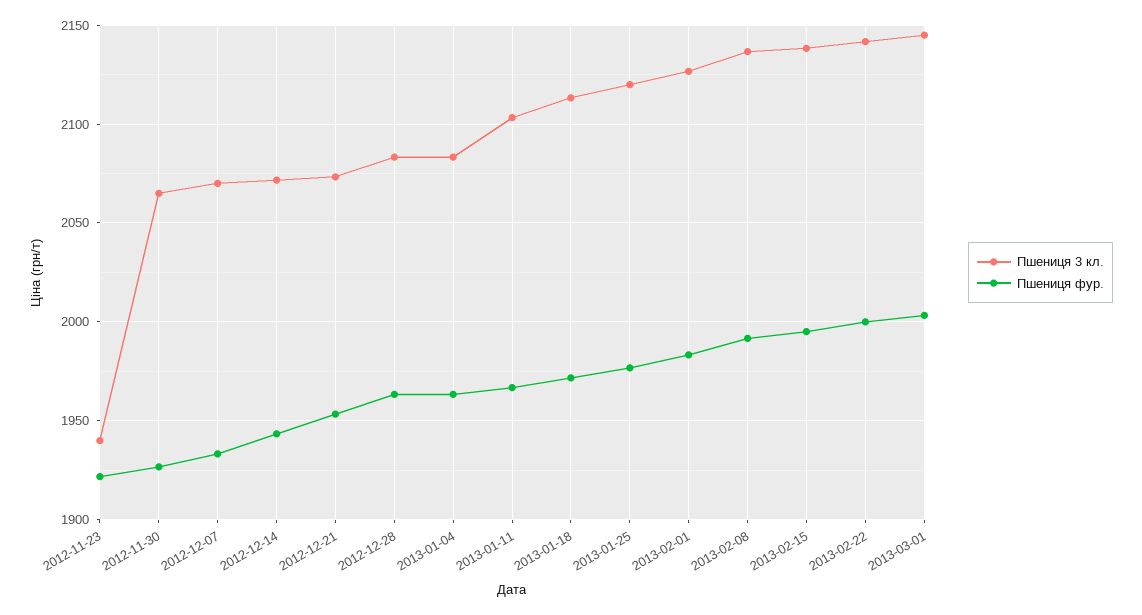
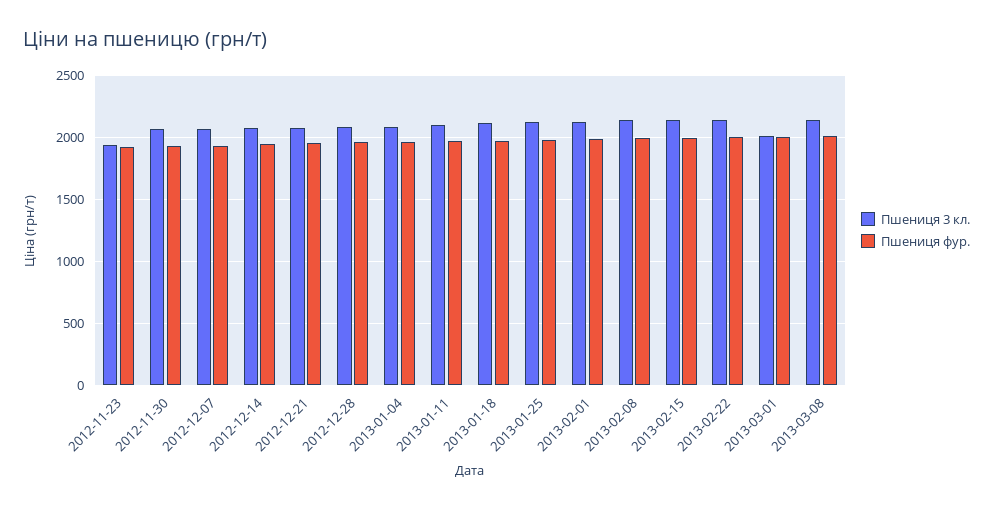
Пшениця 3 кл., 2013-03-01: 2145 -> 2000
Пшениця 3 кл., 2013-03-08: none -> 2150
Пшениця фур., 2013-03-08: none -> 2000

